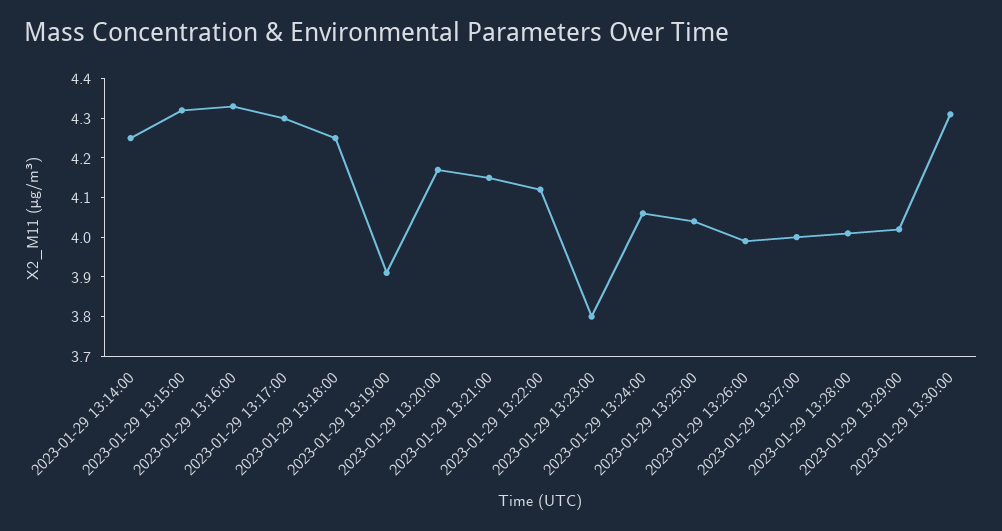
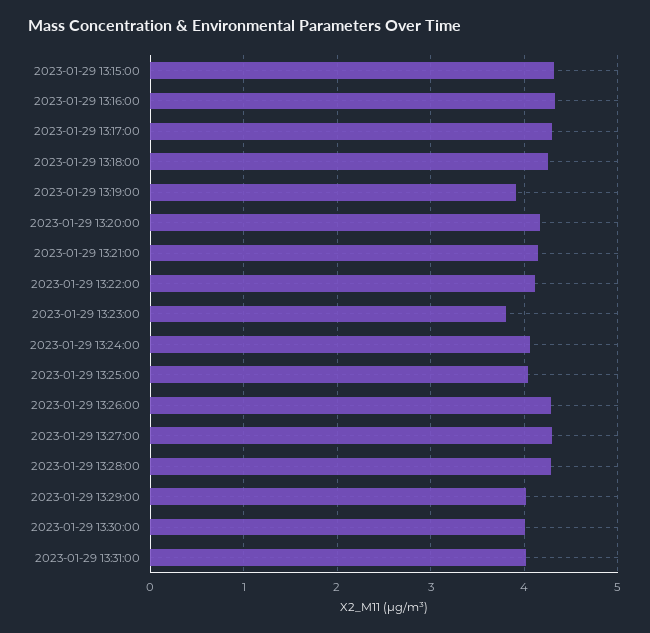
2023-01-29 13:14:00: 4.25 -> none
2023-01-29 13:26:00: 4 -> 4.3
2023-01-29 13:27:00: 4 -> 4.3
2023-01-29 13:28:00: 4 -> 4.3
2023-01-29 13:30:00: 4.3 -> 4
2023-01-29 13:31:00: none -> 4

